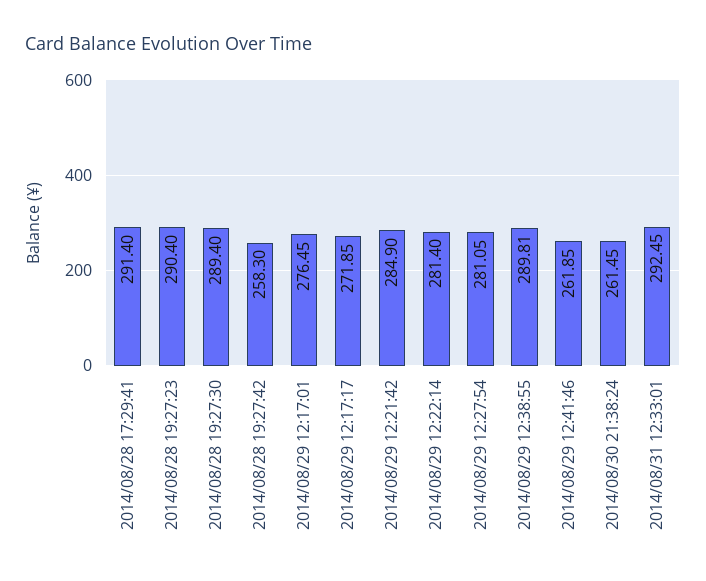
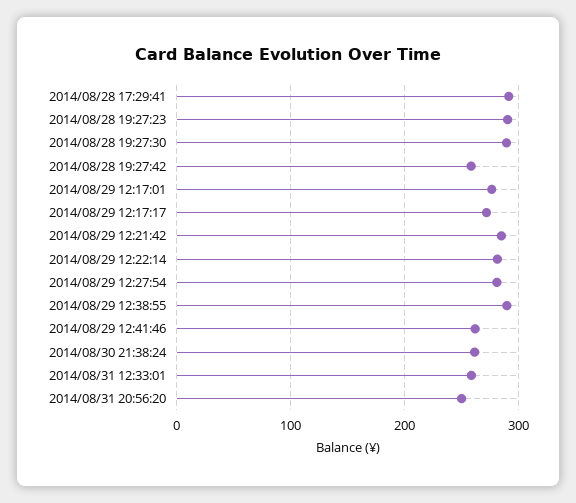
2014/08/31 12:33:01: 292.45 -> 260
2014/08/31 20:56:20: none -> 250

